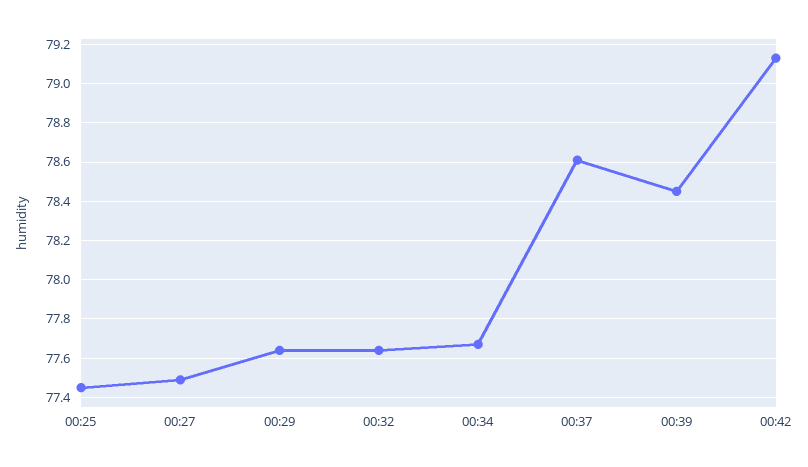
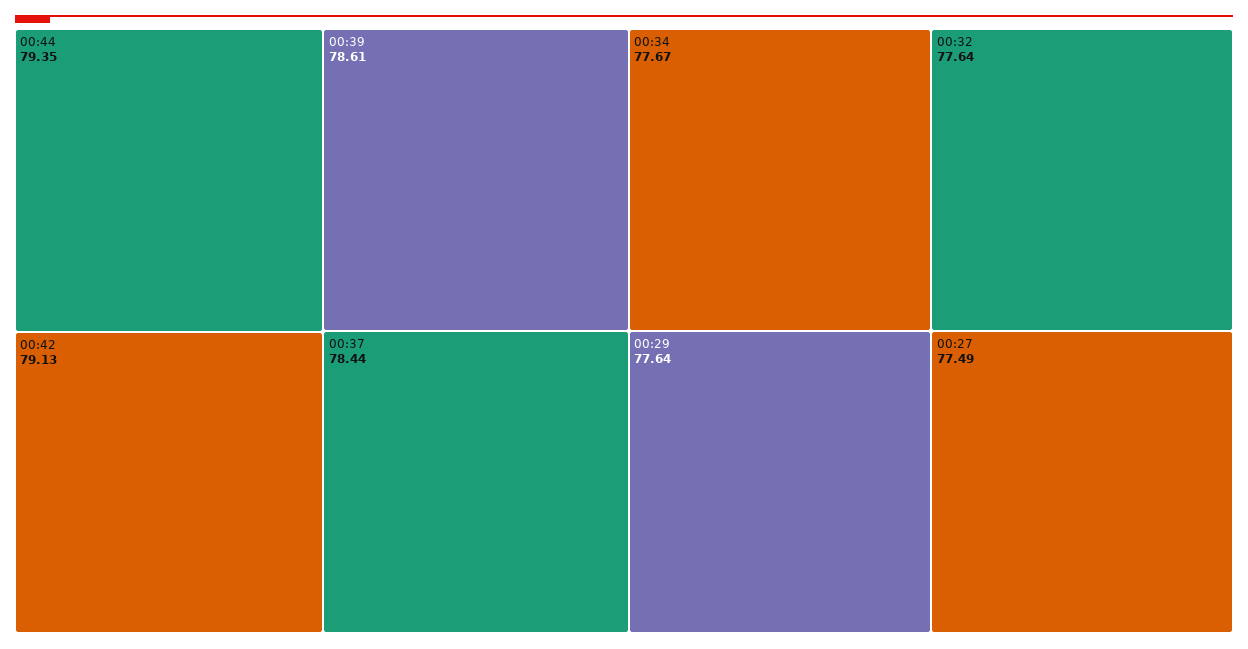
00:25: 77.45 -> none
00:37: 78.6 -> 78.44
00:39: 78.45 -> 78.61
00:44: none -> 79.35

